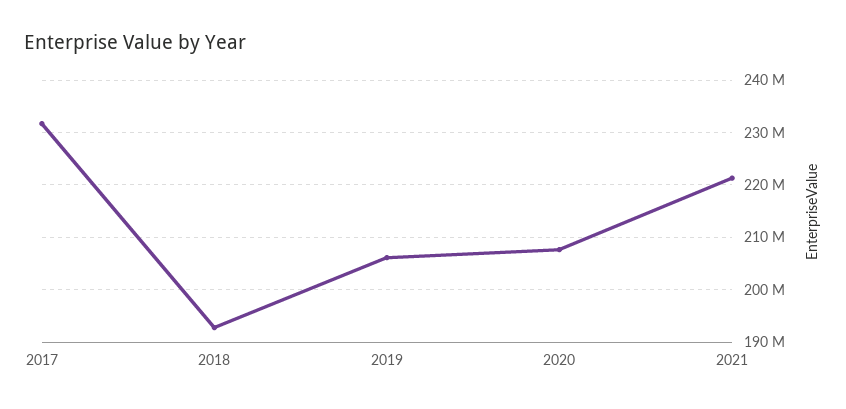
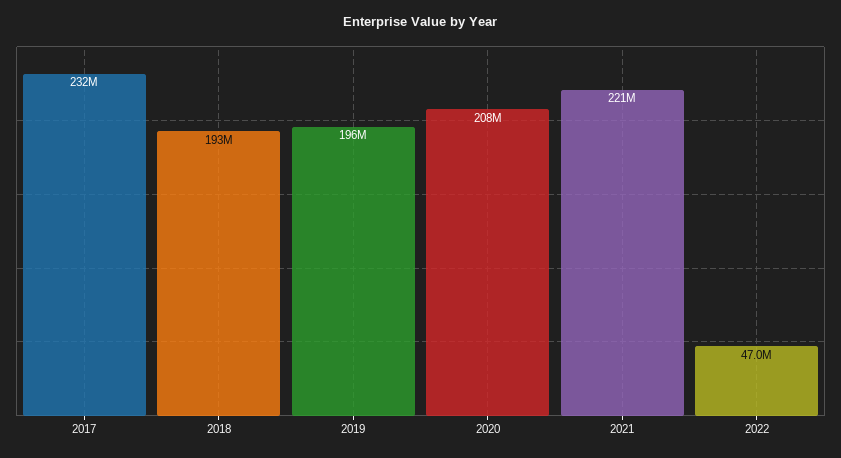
2019: 206000000 -> 196000000
2022: none -> 47000000

